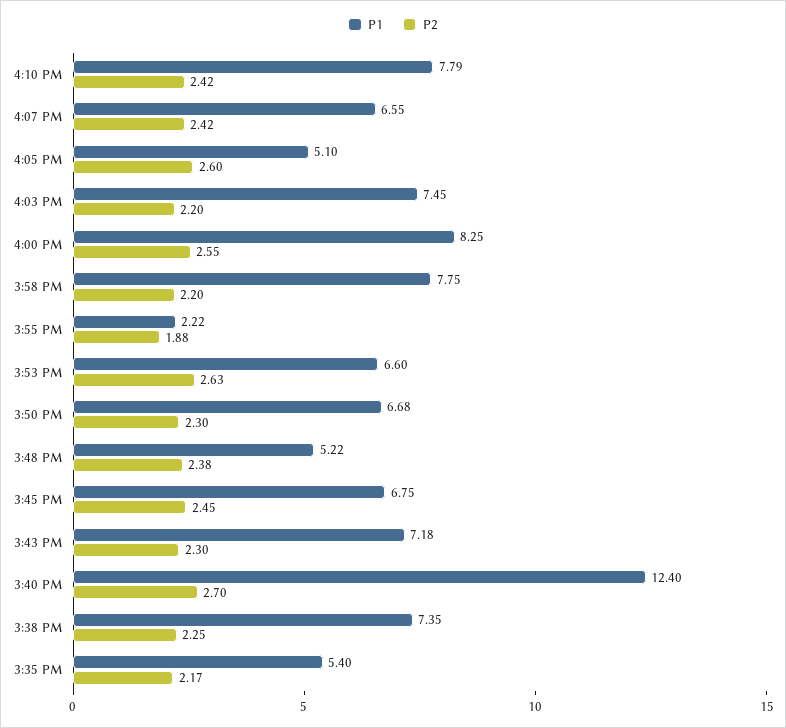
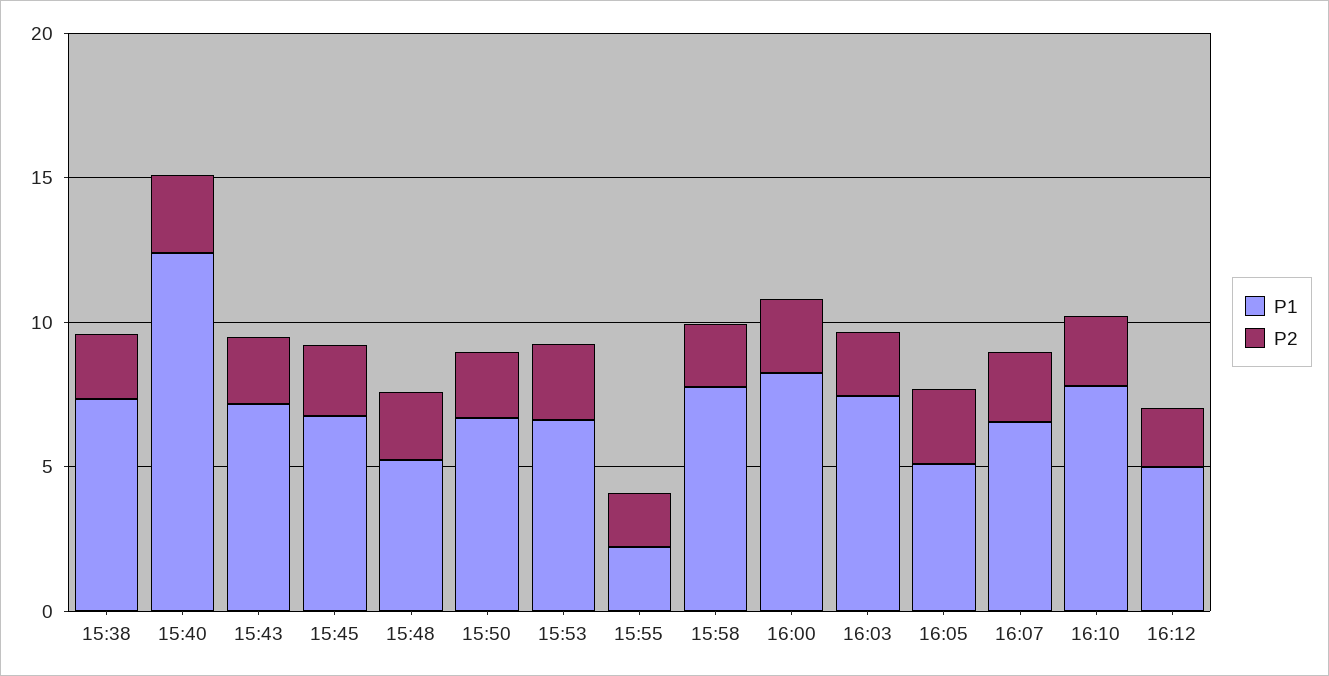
P1, 3:35 PM: 5.4 -> none
P2, 3:35 PM: 2.17 -> none
P1, 16:12: none -> 5
P2, 16:12: none -> 2

